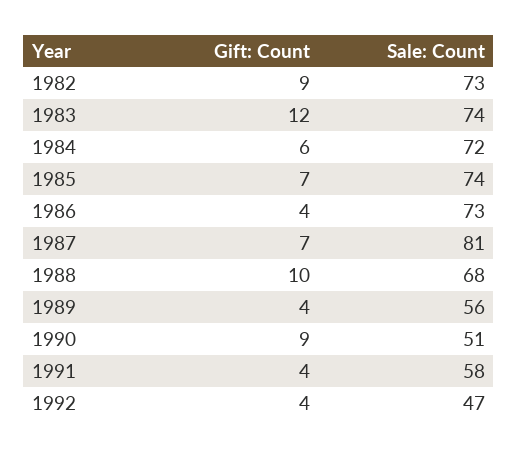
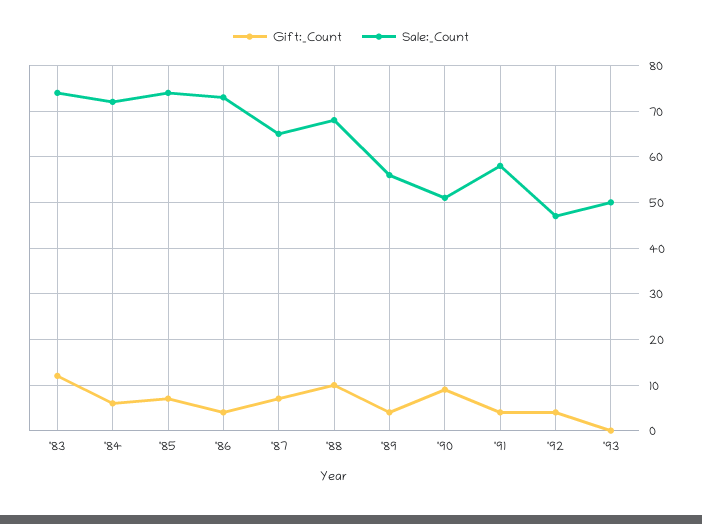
Gift: Count, 1982: 9 -> none
Sale: Count, 1982: 73 -> none
Sale: Count, 1987: 81 -> 65
Gift: Count, '93: none -> 0
Sale: Count, '93: none -> 50

